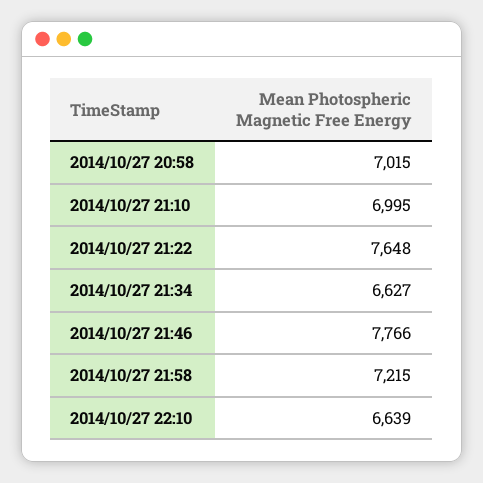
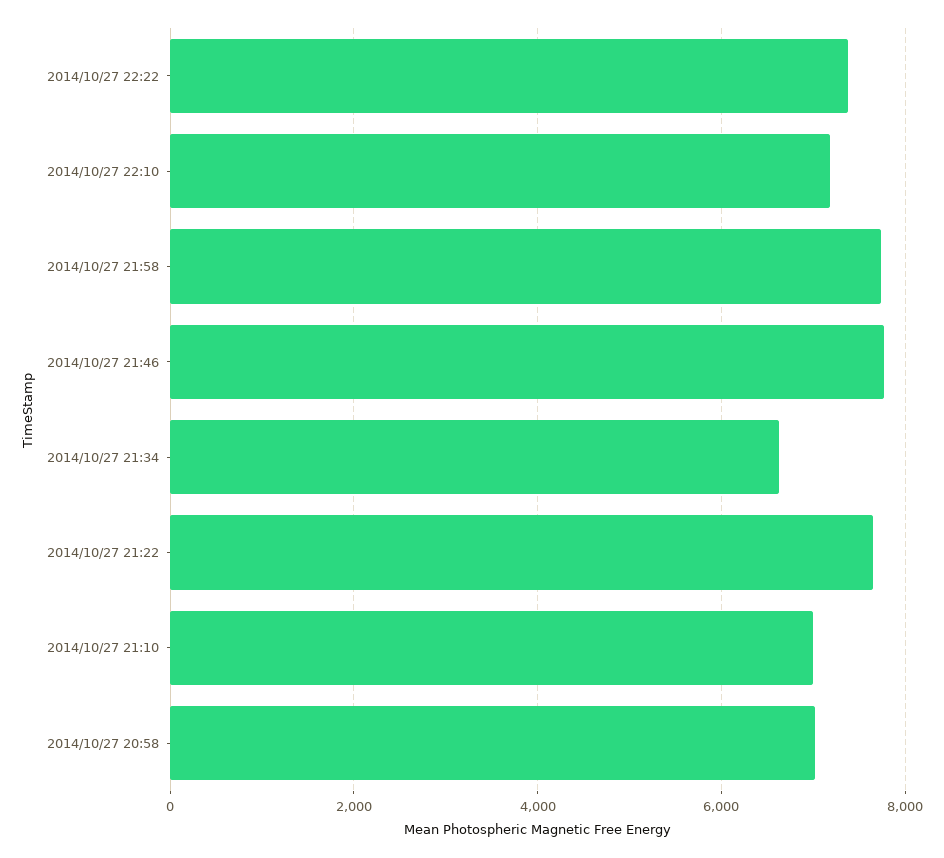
2014/10/27 21:58: 7215 -> 7800
2014/10/27 22:10: 6639 -> 7200
2014/10/27 22:22: none -> 7400

